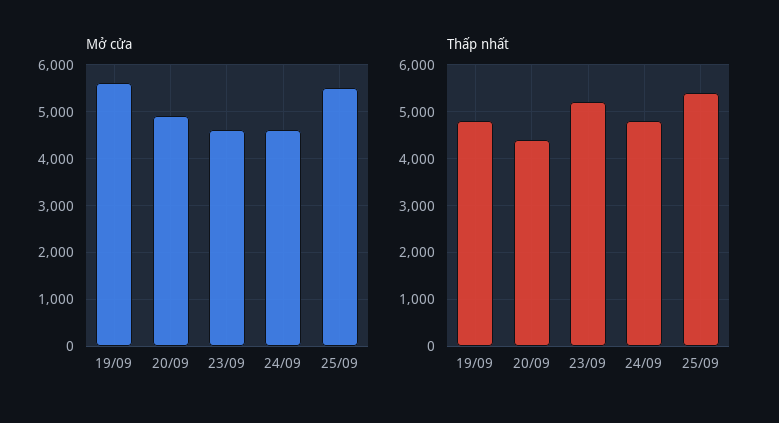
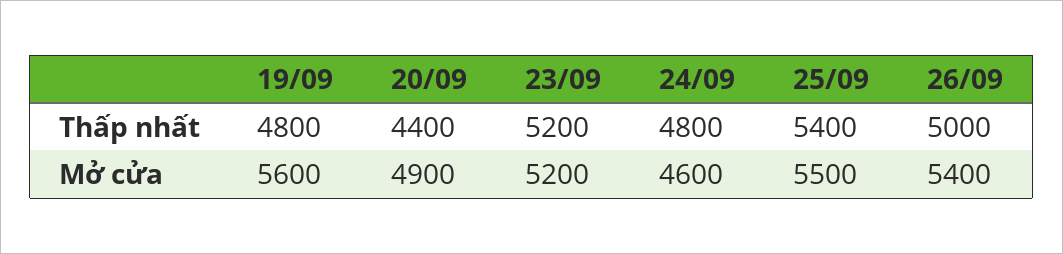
Mở cửa, 23/09: 4600 -> 5200
Thấp nhất, 26/09: none -> 5000
Mở cửa, 26/09: none -> 5400

